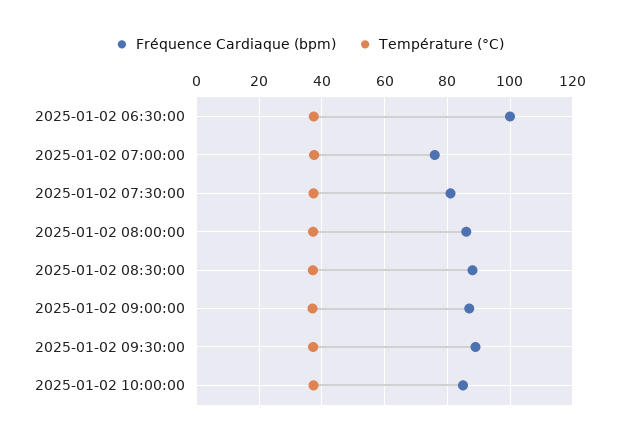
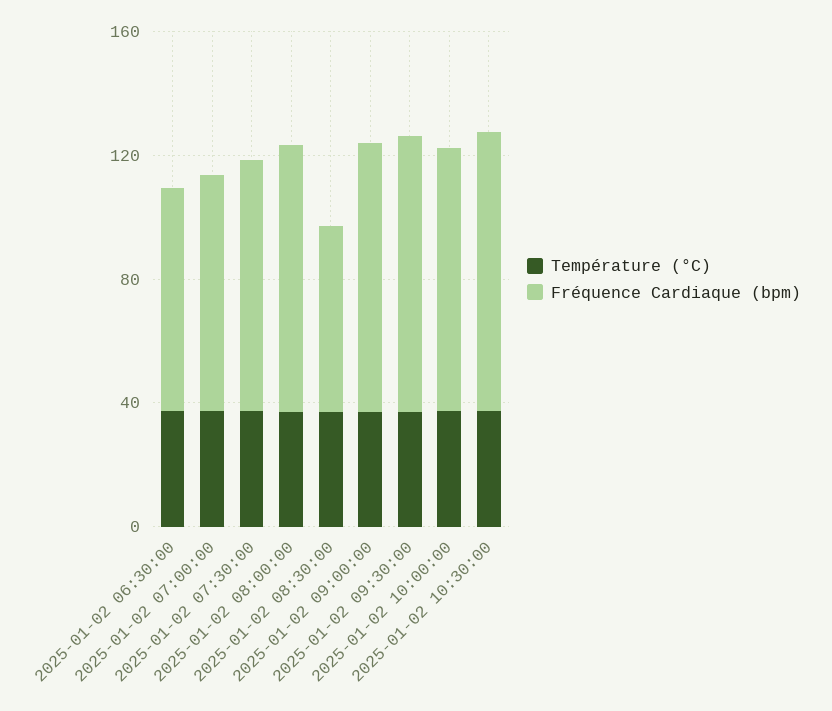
Fréquence Cardiaque (bpm), 2025-01-02 06:30:00: 100 -> 70
Fréquence Cardiaque (bpm), 2025-01-02 08:30:00: 88 -> 60
Température (°C), 2025-01-02 10:30:00: none -> 40
Fréquence Cardiaque (bpm), 2025-01-02 10:30:00: none -> 90

